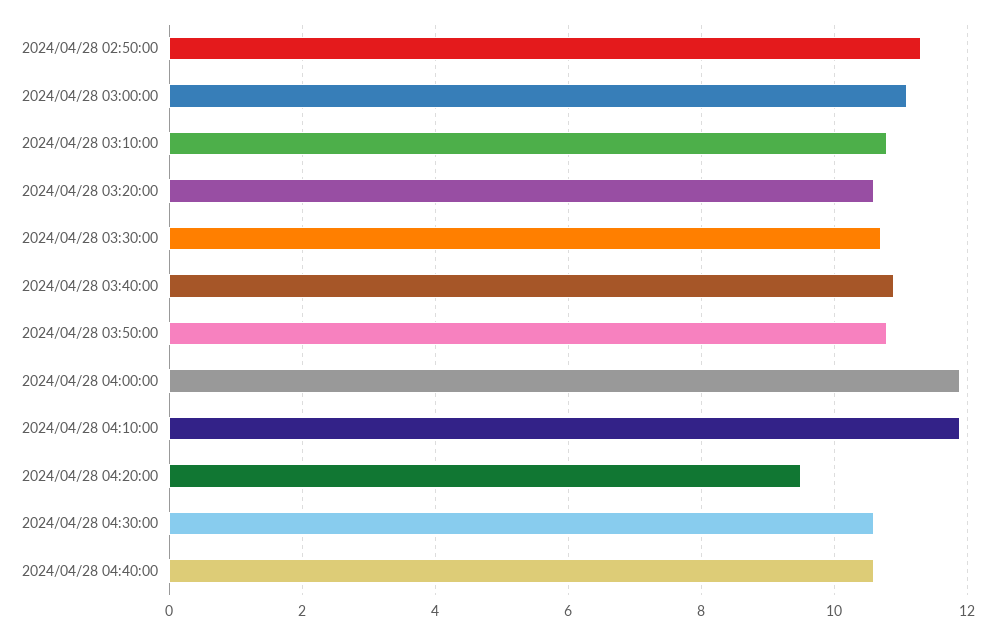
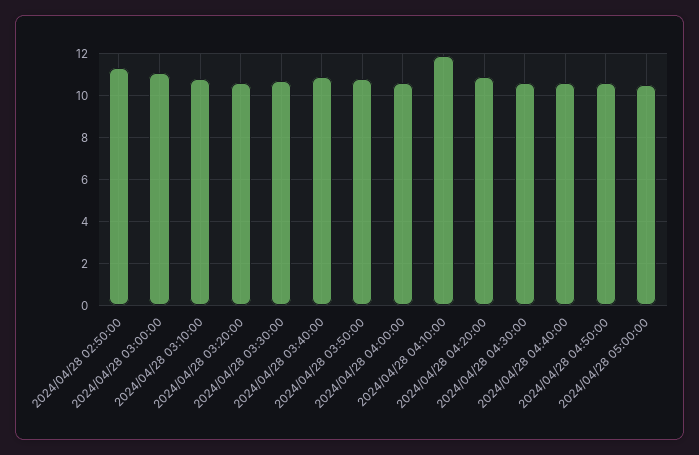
2024/04/28 04:00:00: 12 -> 10.5
2024/04/28 04:20:00: 9.5 -> 11
2024/04/28 04:50:00: none -> 10.5
2024/04/28 05:00:00: none -> 10.5

